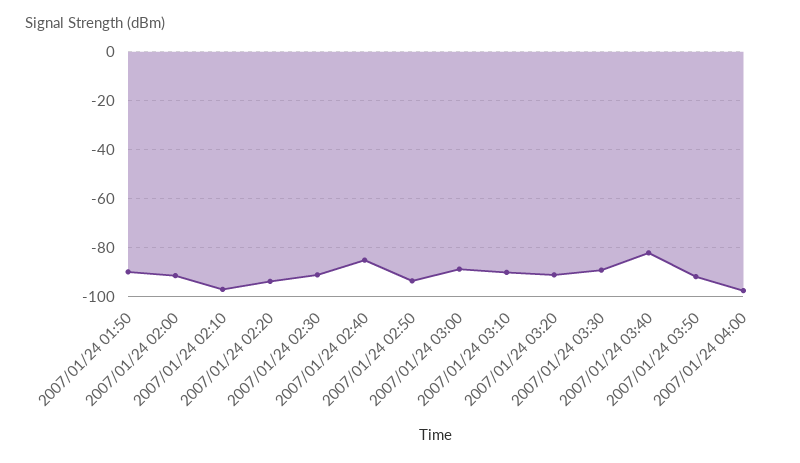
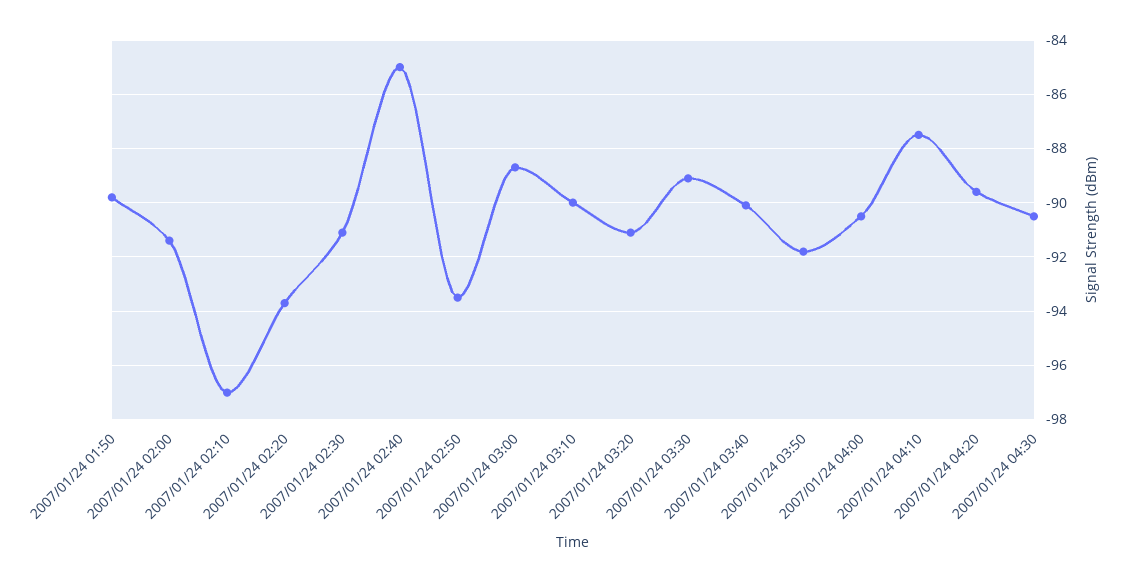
2007/01/24 03:40: -82.5 -> -90
2007/01/24 04:00: -97.5 -> -90.5
2007/01/24 04:10: none -> -87.5
2007/01/24 04:20: none -> -89.5
2007/01/24 04:30: none -> -90.5

